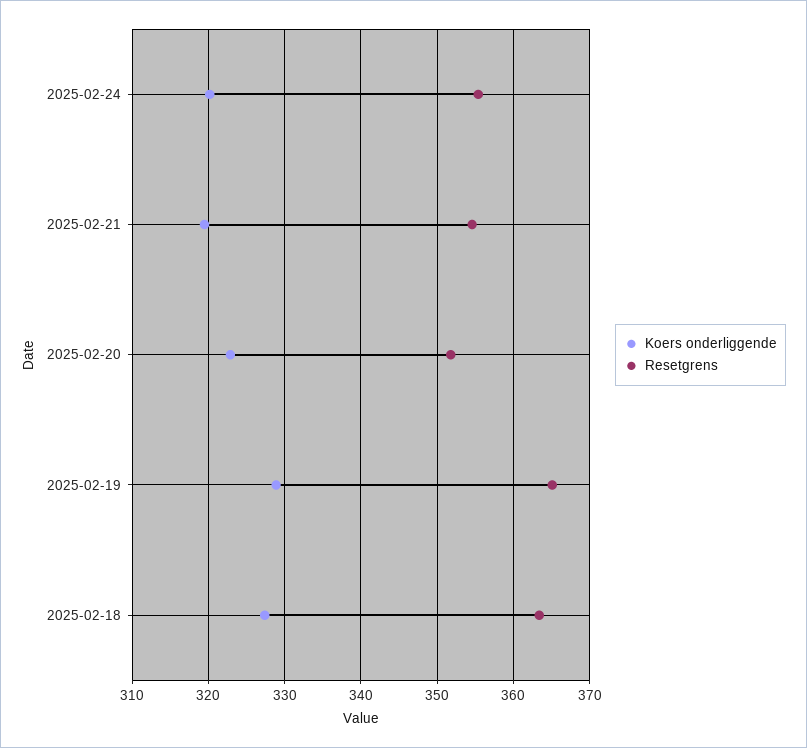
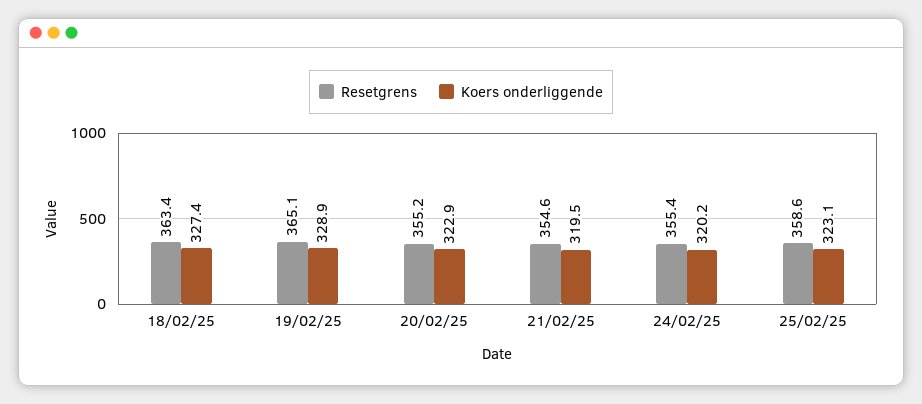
Resetgrens, 2025-02-20: 352 -> 355.2
Resetgrens, 25/02/25: none -> 358.6
Koers onderliggende, 25/02/25: none -> 323.1

